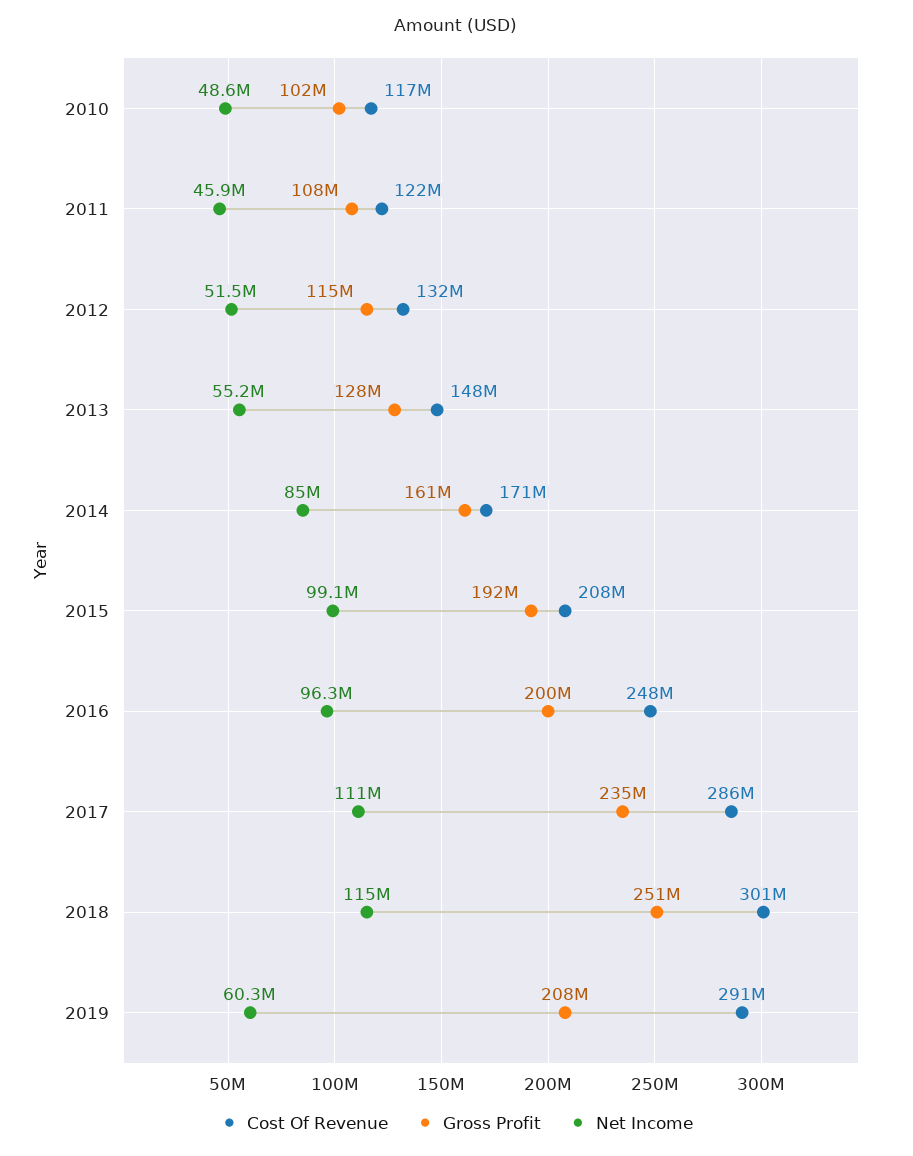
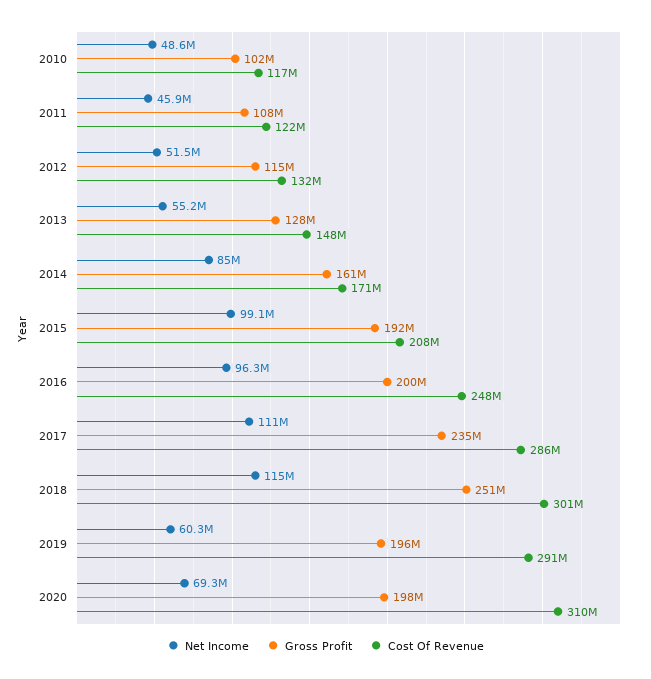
Gross Profit, 2019: 208000000 -> 196000000
Net Income, 2020: none -> 69300000
Gross Profit, 2020: none -> 198000000
Cost Of Revenue, 2020: none -> 310000000

